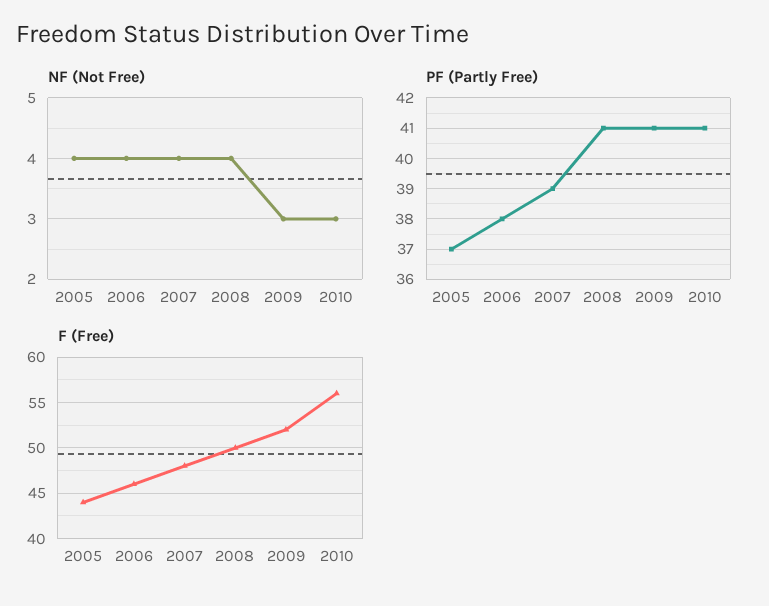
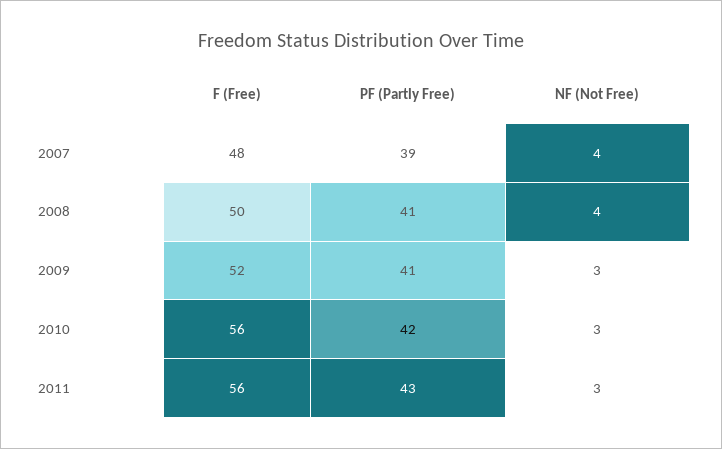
NF (Not Free), 2005: 4 -> none
NF (Not Free), 2006: 4 -> none
PF (Partly Free), 2005: 37 -> none
PF (Partly Free), 2006: 38 -> none
PF (Partly Free), 2010: 41 -> 42
F (Free), 2005: 44 -> none
F (Free), 2006: 46 -> none
F (Free), 2011: none -> 56
PF (Partly Free), 2011: none -> 43
NF (Not Free), 2011: none -> 3

